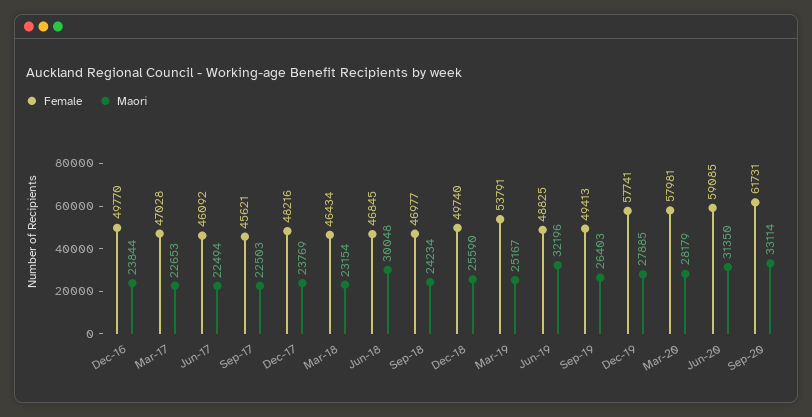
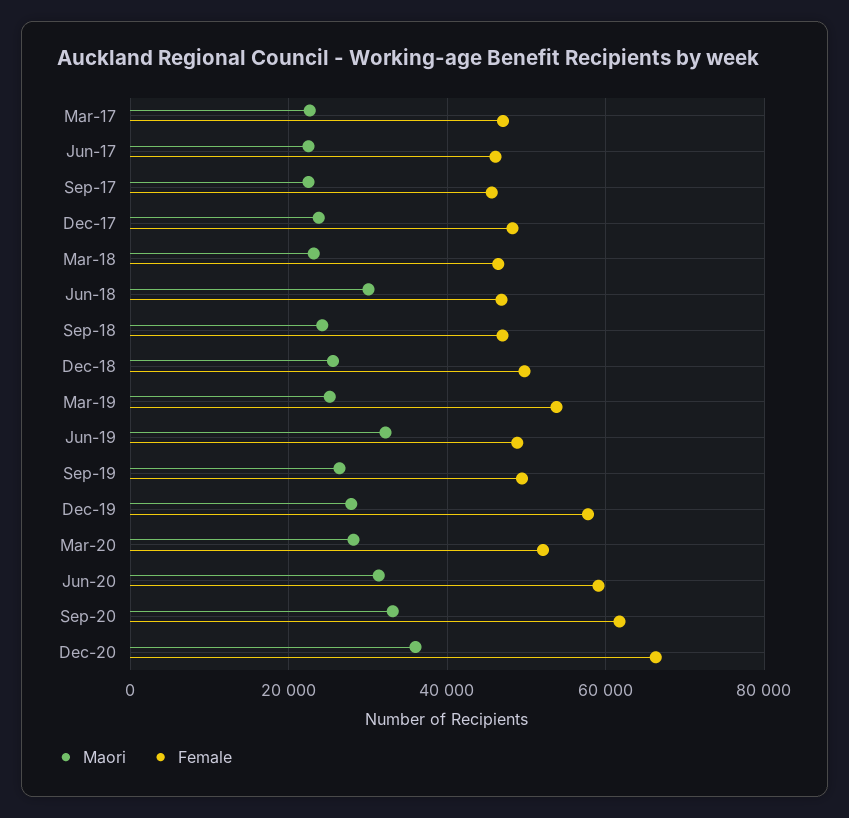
Female, Dec-16: 49770 -> none
Maori, Dec-16: 23844 -> none
Female, Mar-20: 57981 -> 52000
Maori, Dec-20: none -> 36000
Female, Dec-20: none -> 66000

